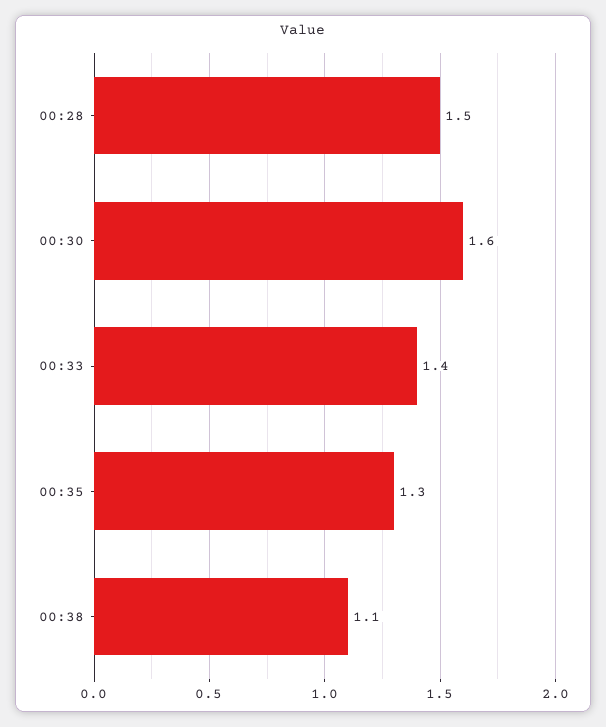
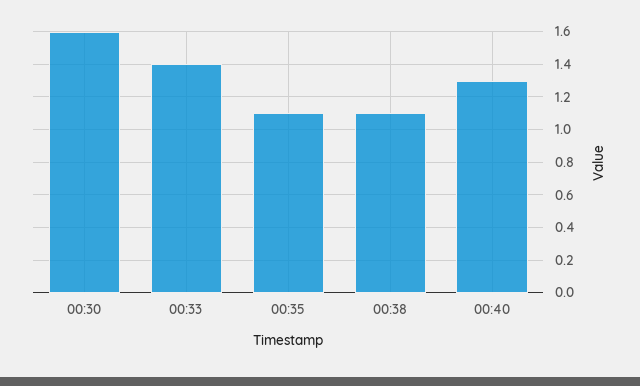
00:28: 1.5 -> none
00:35: 1.3 -> 1.1
00:40: none -> 1.3

